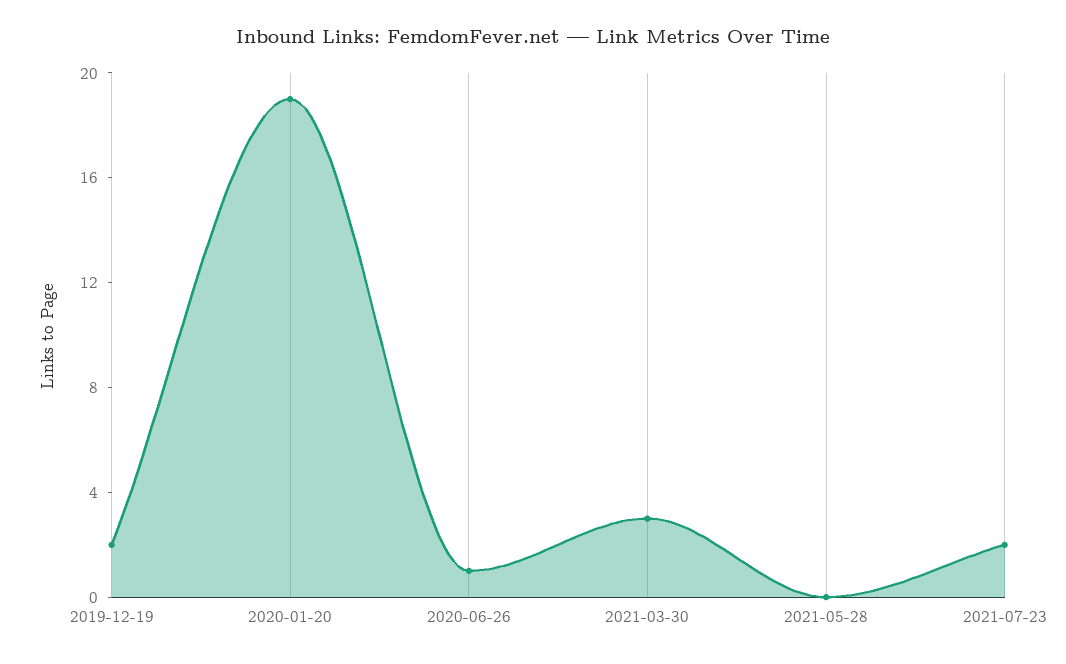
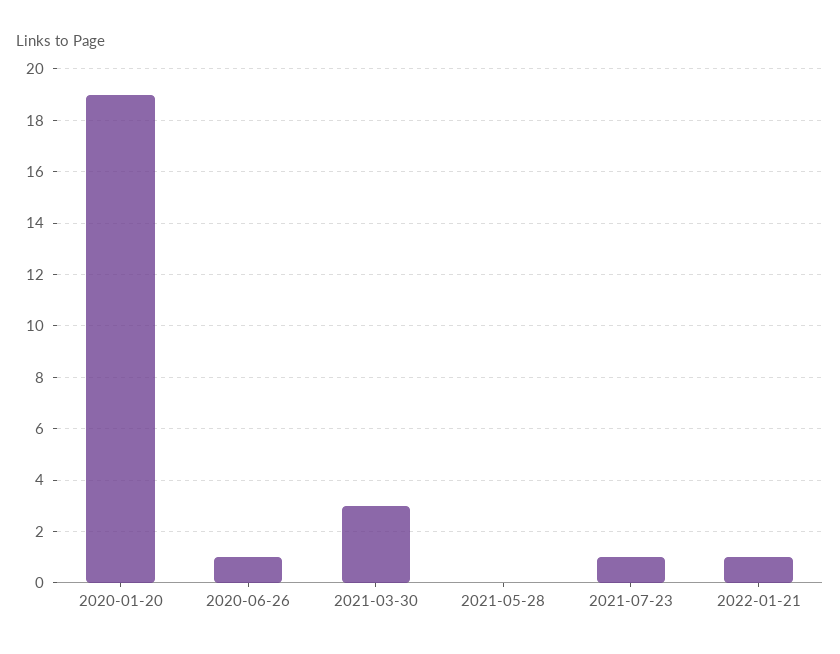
2019-12-19: 2 -> none
2021-07-23: 2 -> 1
2022-01-21: none -> 1

